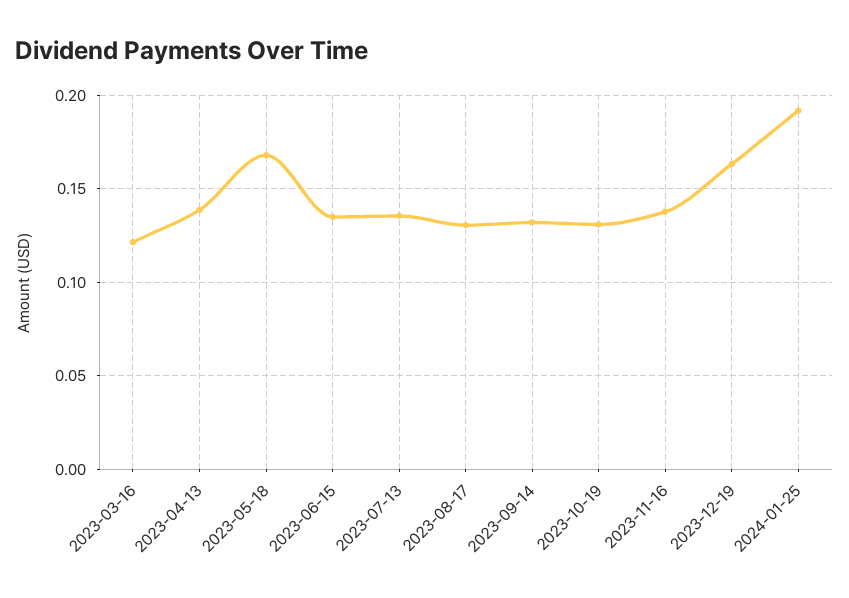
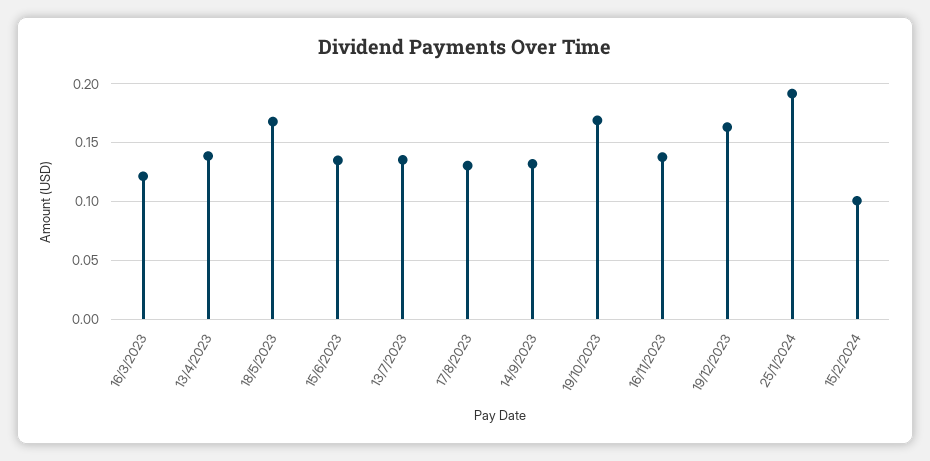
2023-10-19: 0.13 -> 0.17
15/2/2024: none -> 0.1

